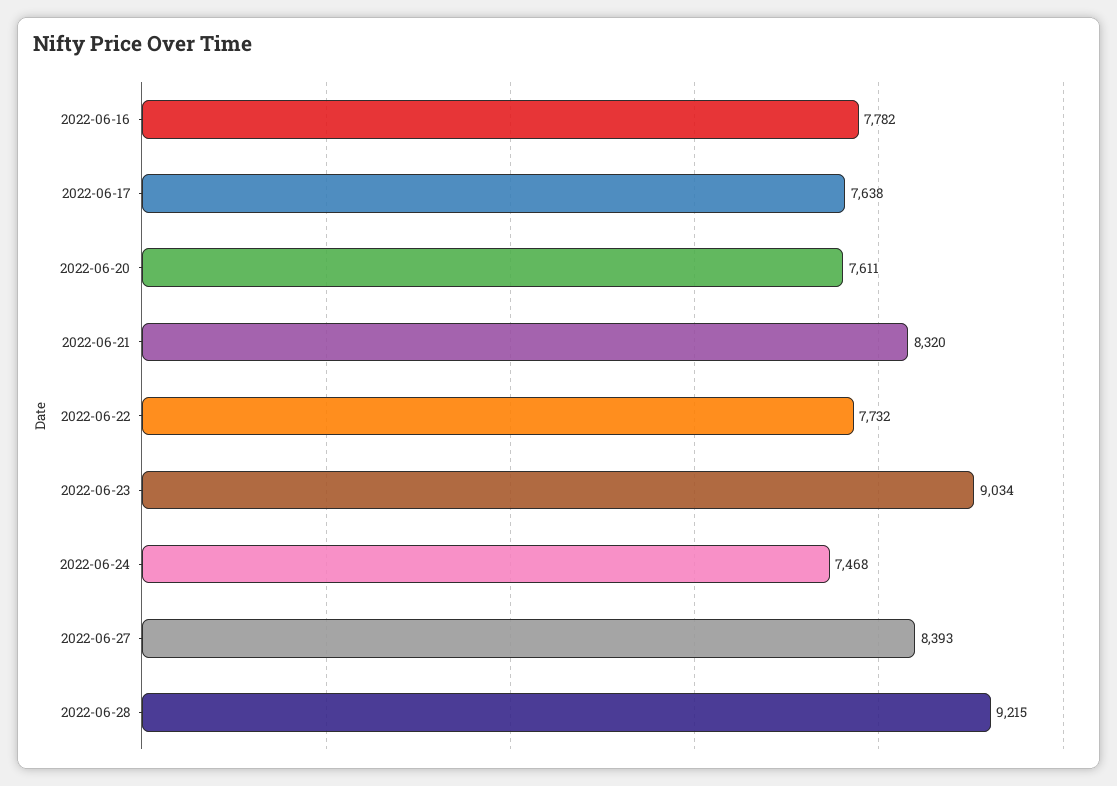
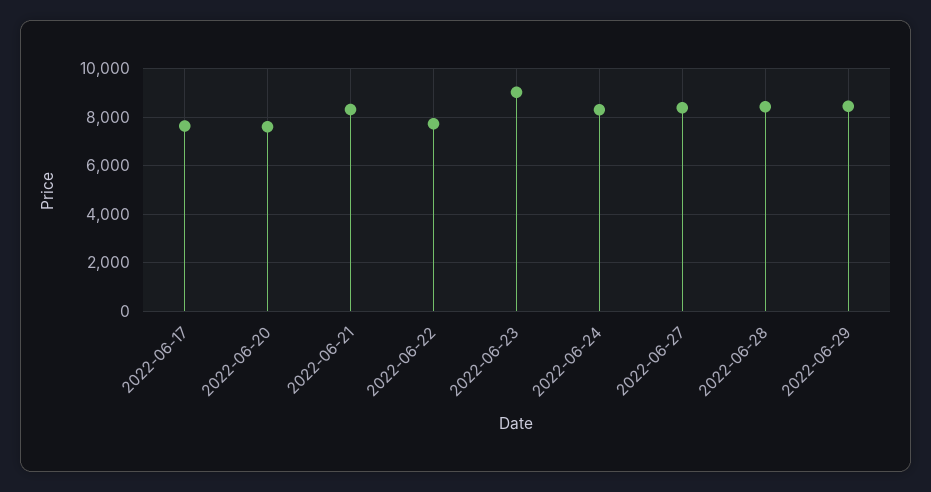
2022-06-16: 7782 -> none
2022-06-24: 7468 -> 8250
2022-06-28: 9215 -> 8500
2022-06-29: none -> 8500

